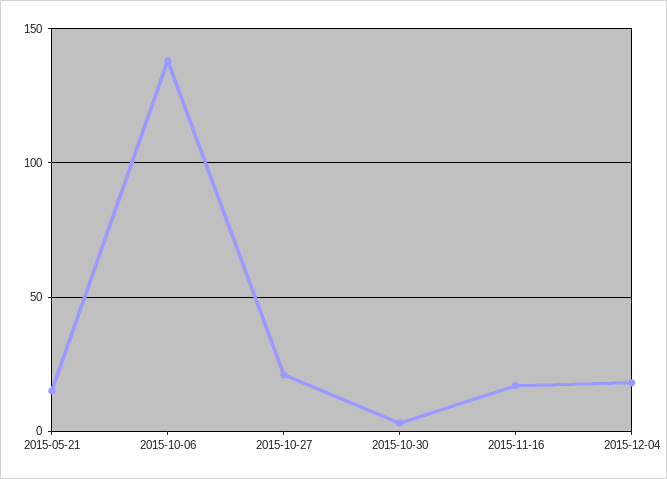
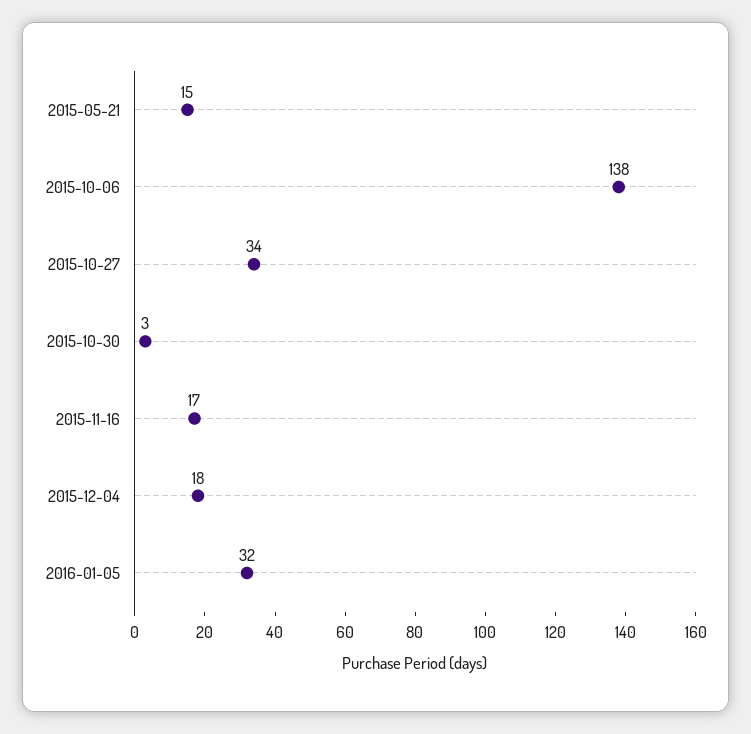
2015-10-27: 20 -> 34
2016-01-05: none -> 32

